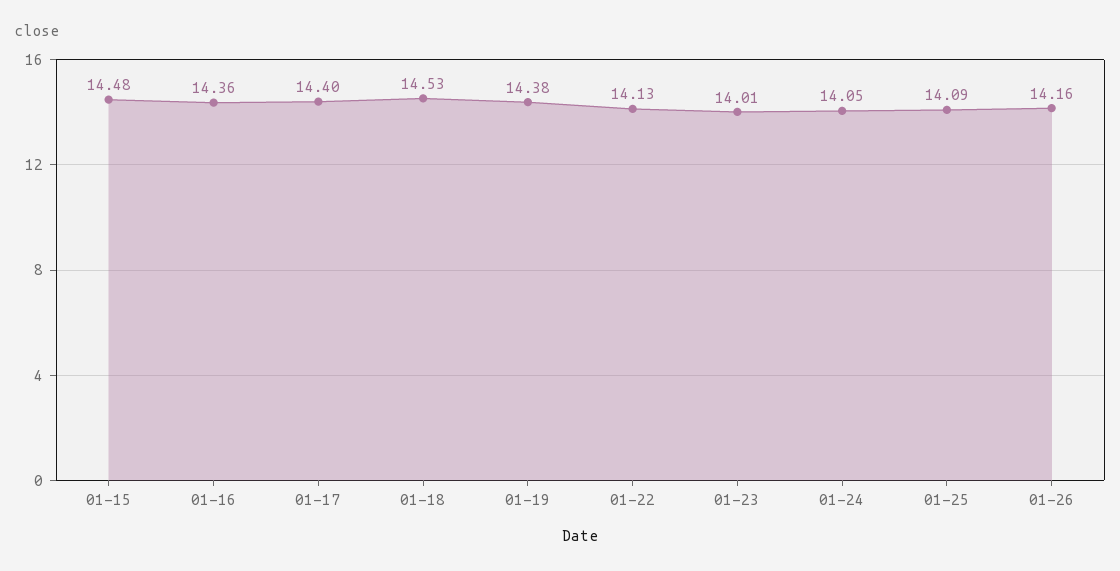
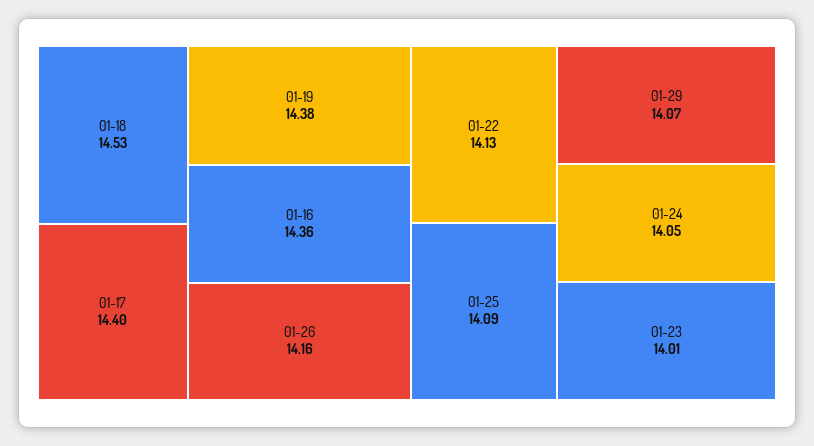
01-15: 14.48 -> none
01-29: none -> 14.07

